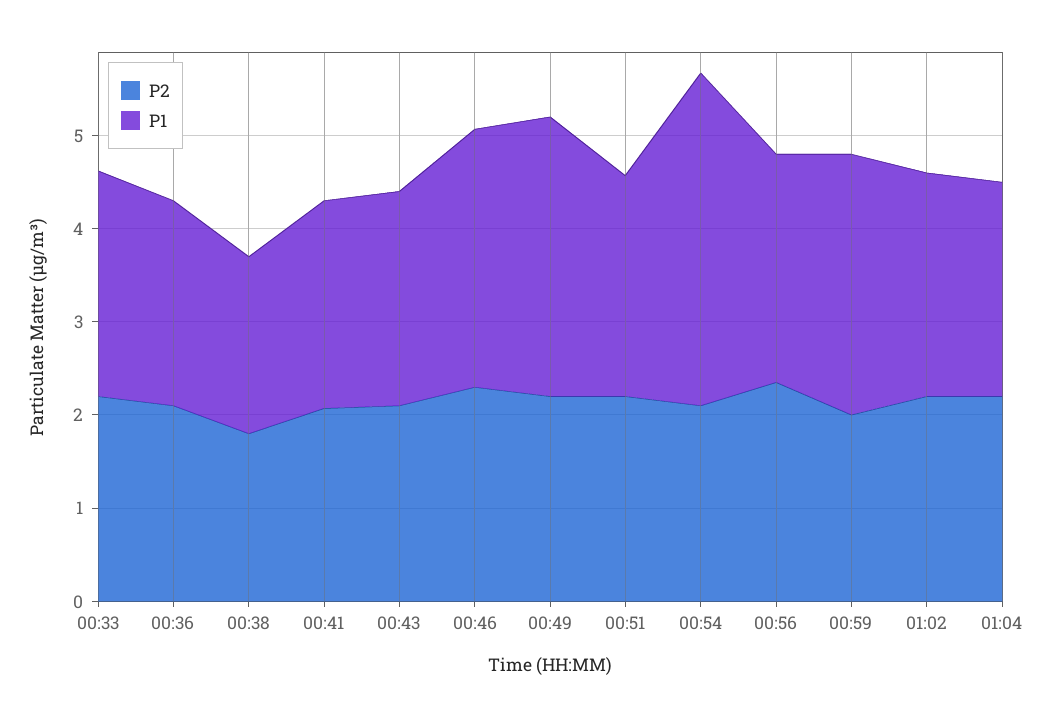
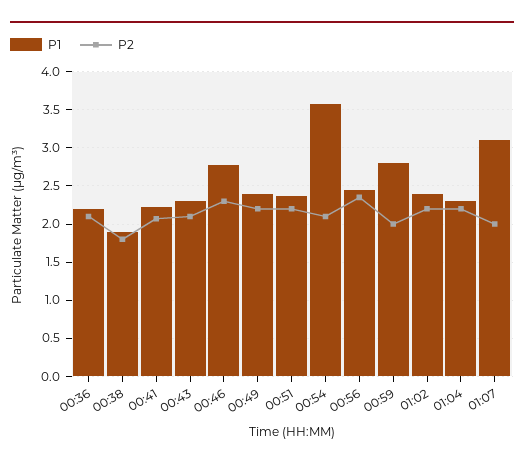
P2, 00:33: 2.2 -> none
P1, 00:33: 2.4 -> none
P1, 00:49: 3 -> 2.4
P1, 01:07: none -> 3.1
P2, 01:07: none -> 2

